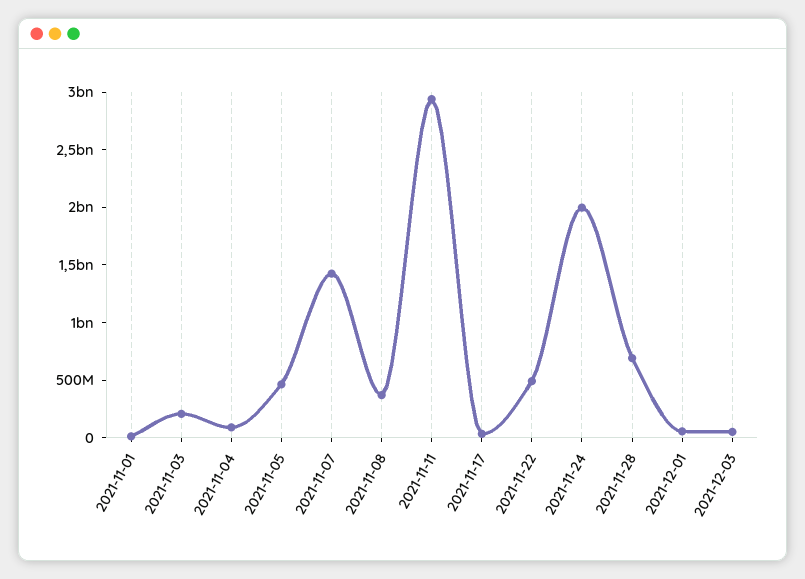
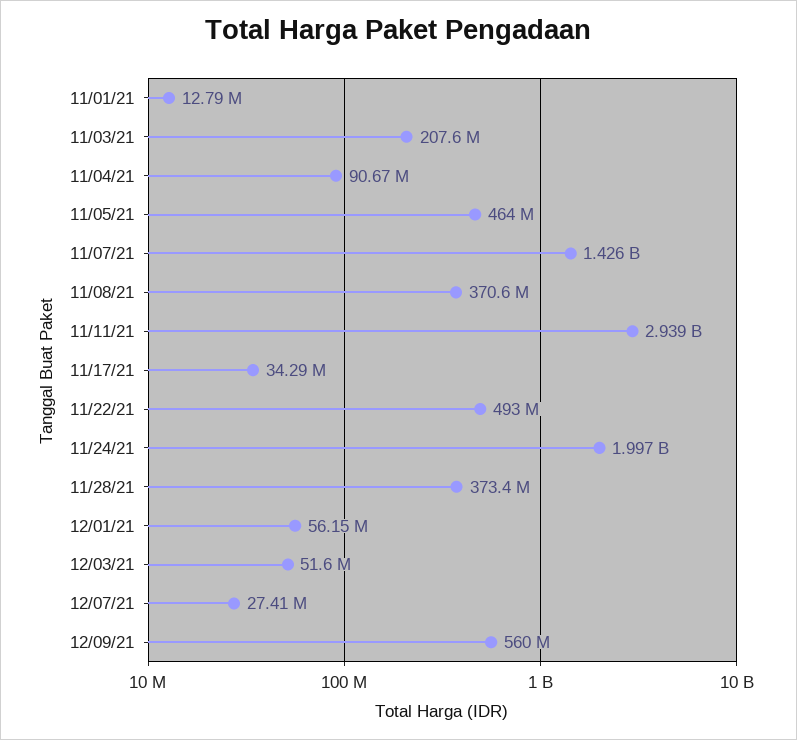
2021-11-28: 700000000 -> 373400000
12/07/21: none -> 27410000
12/09/21: none -> 560000000

